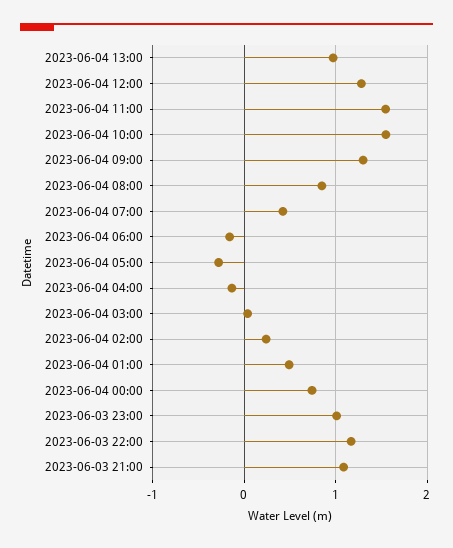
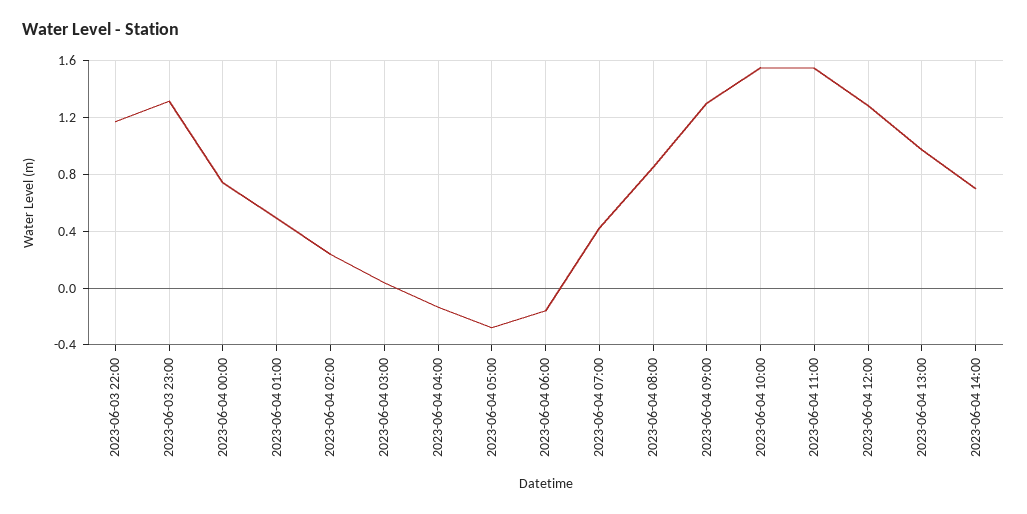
2023-06-03 23:00: 1 -> 1.3
2023-06-03 21:00: 1.1 -> none
2023-06-04 14:00: none -> 0.7

